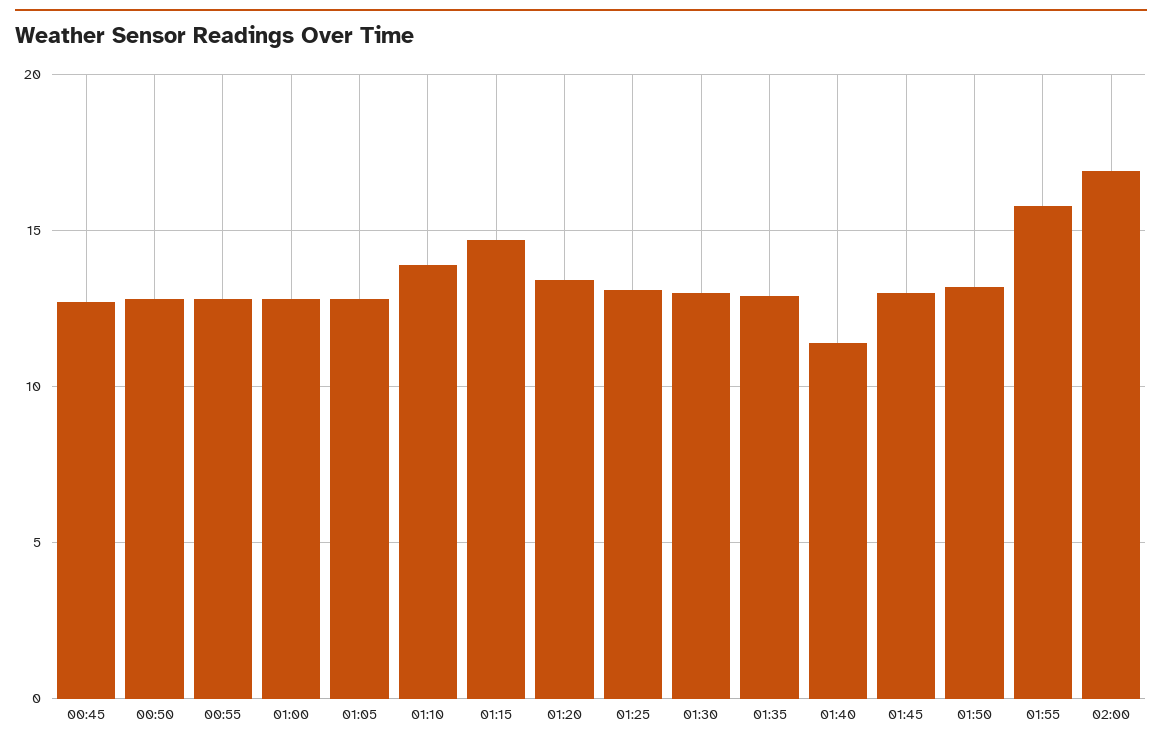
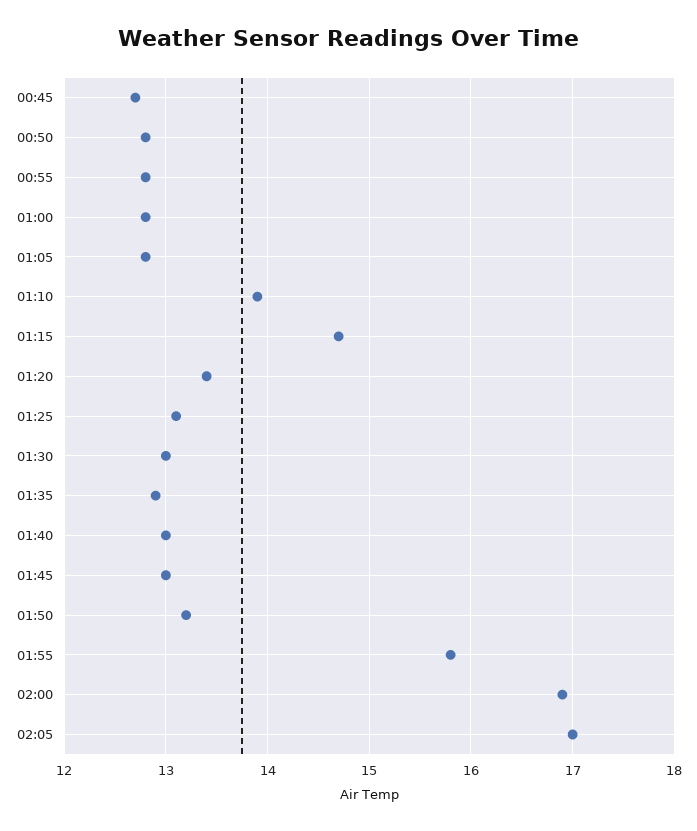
01:40: 11.5 -> 13
02:05: none -> 17

